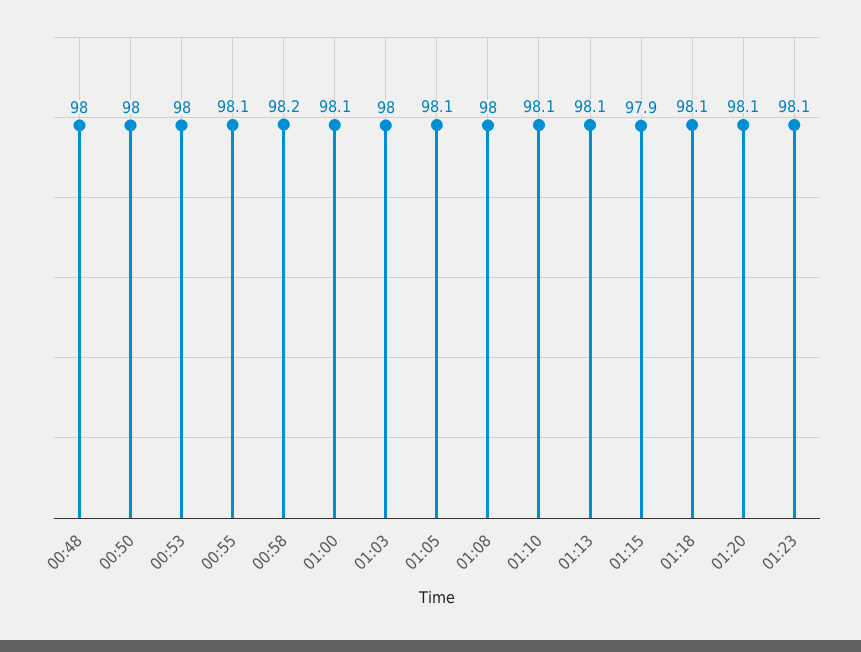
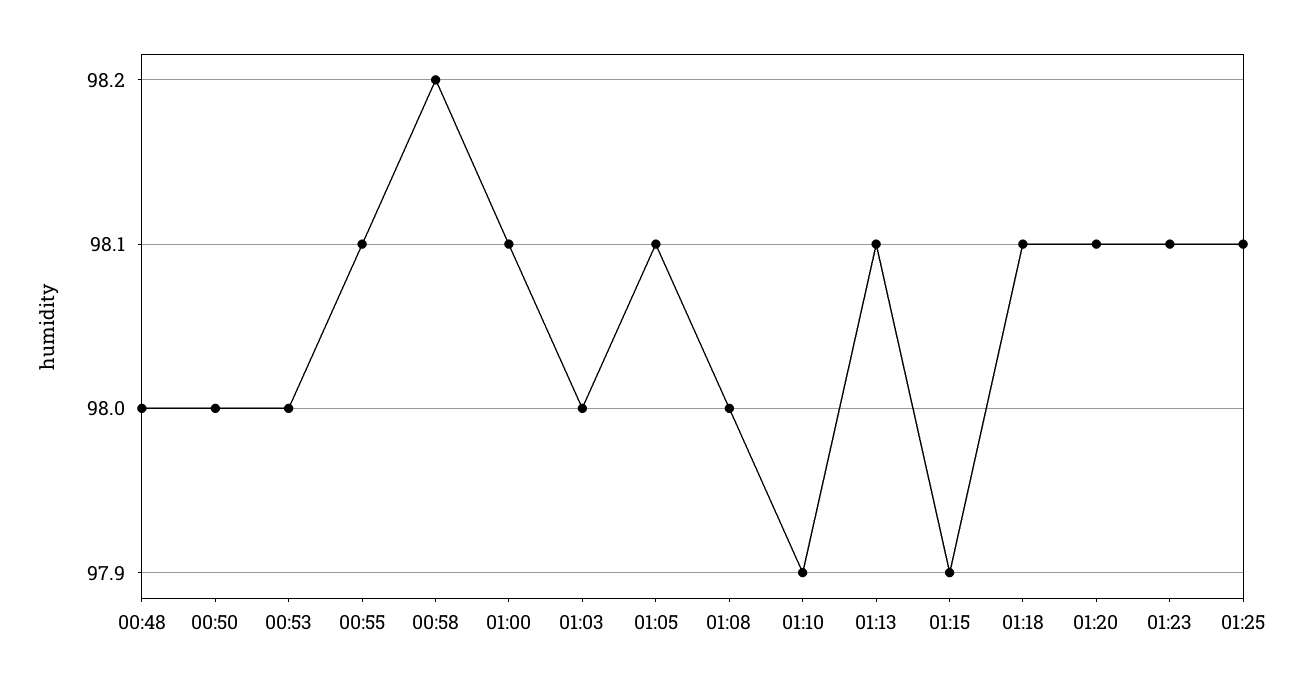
01:10: 98.1 -> 97.9
01:25: none -> 98.1

